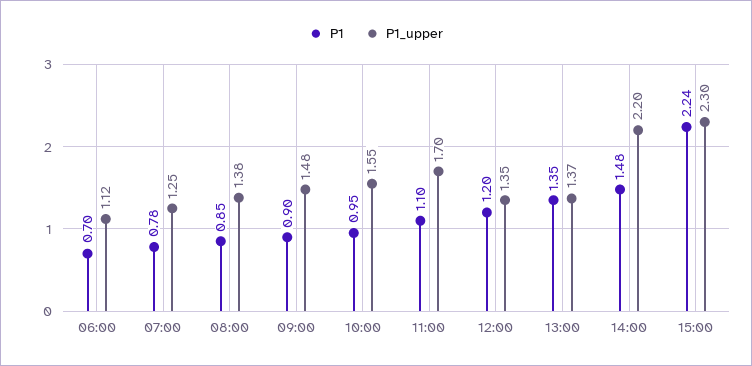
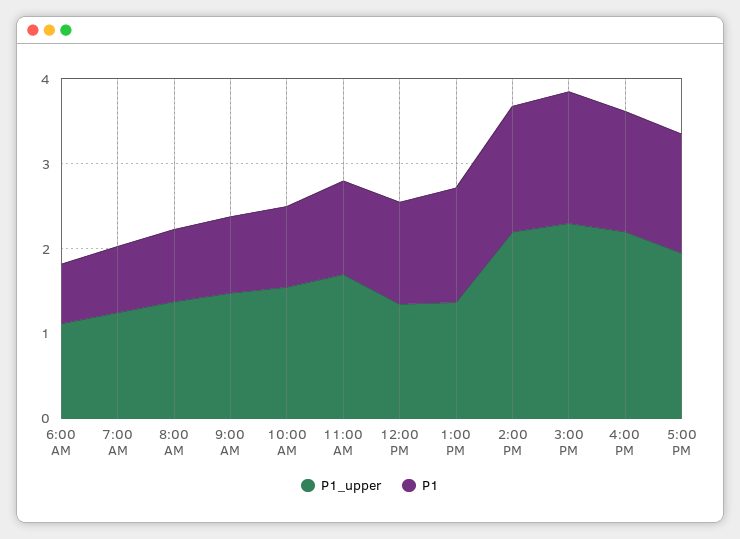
P1, 15:00: 2.24 -> 1.6
P1_upper, 4:00 PM: none -> 2.2
P1, 4:00 PM: none -> 1.4
P1_upper, 5:00 PM: none -> 2
P1, 5:00 PM: none -> 1.4

